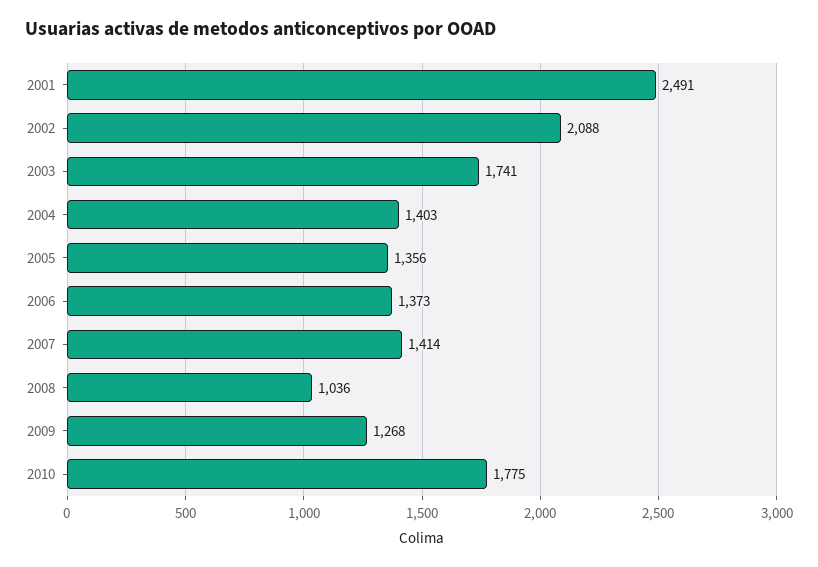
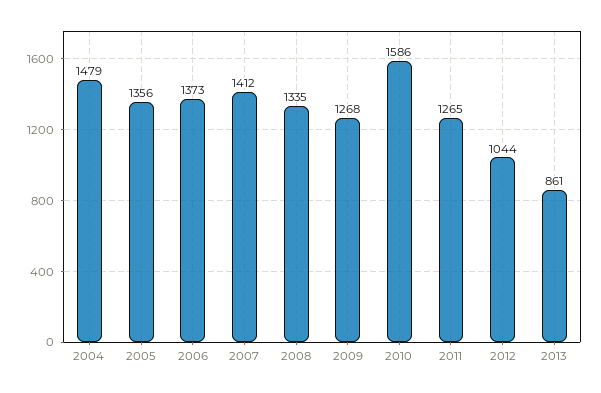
2001: 2491 -> none
2002: 2088 -> none
2003: 1741 -> none
2004: 1403 -> 1479
2007: 1414 -> 1412
2008: 1036 -> 1335
2010: 1775 -> 1586
2011: none -> 1265
2012: none -> 1044
2013: none -> 861

